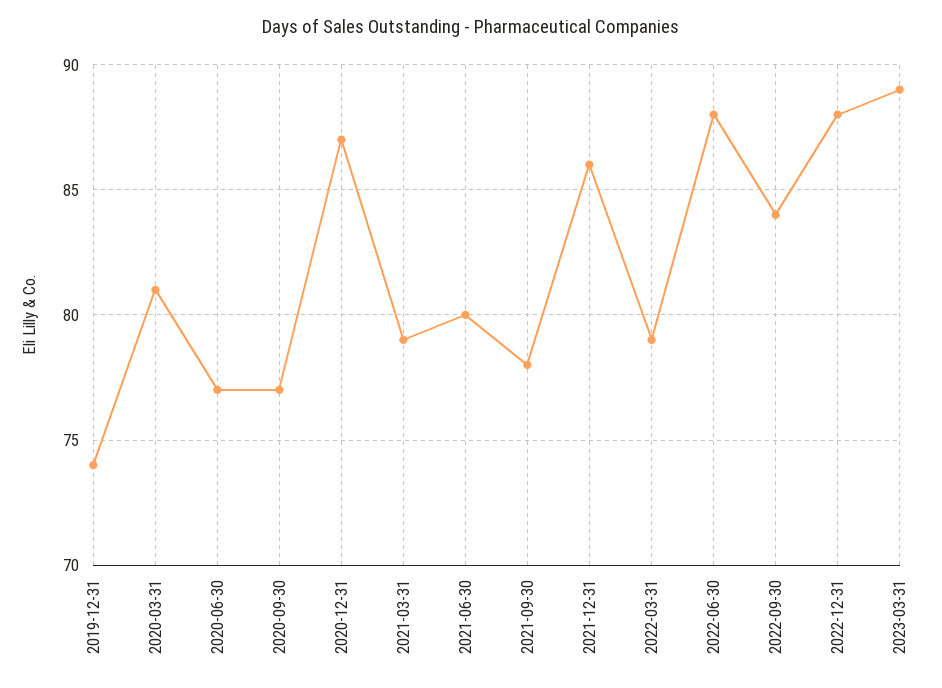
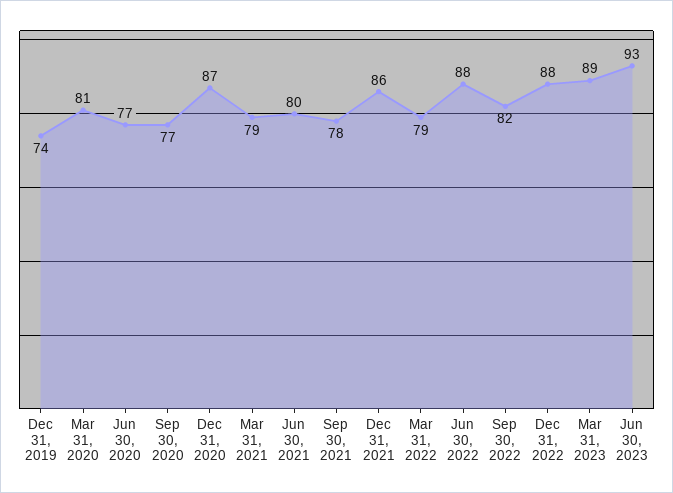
2022-09-30: 84 -> 82
Jun 30, 2023: none -> 93

